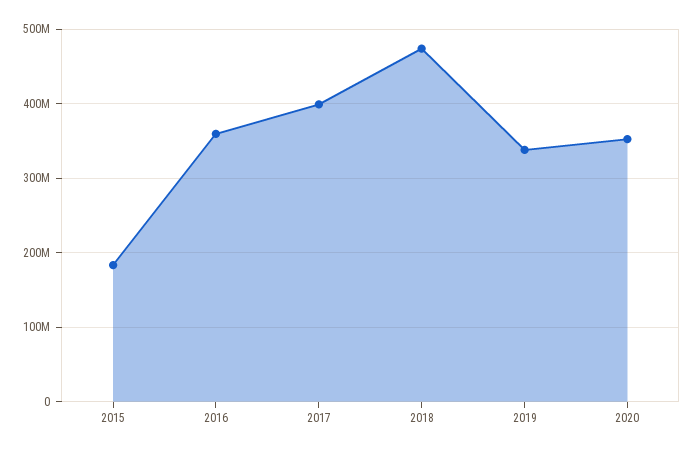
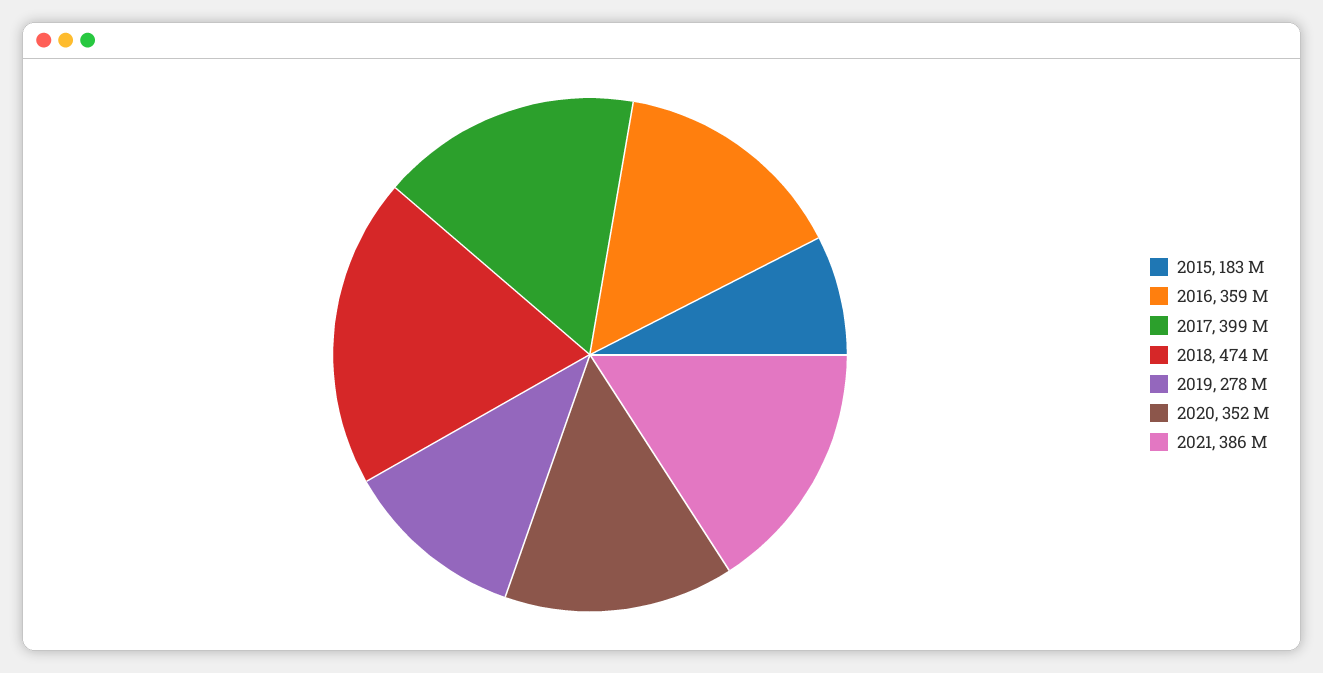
2019: 340000000 -> 278000000
2021: none -> 386000000

